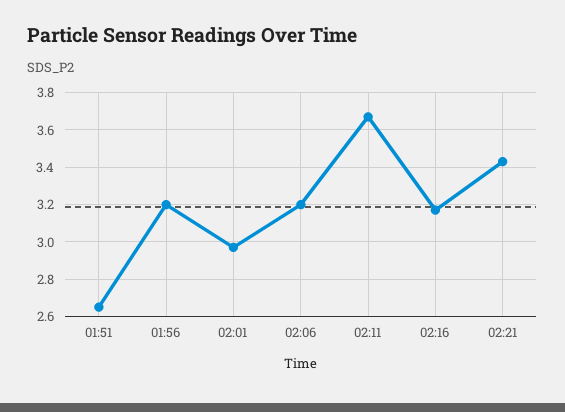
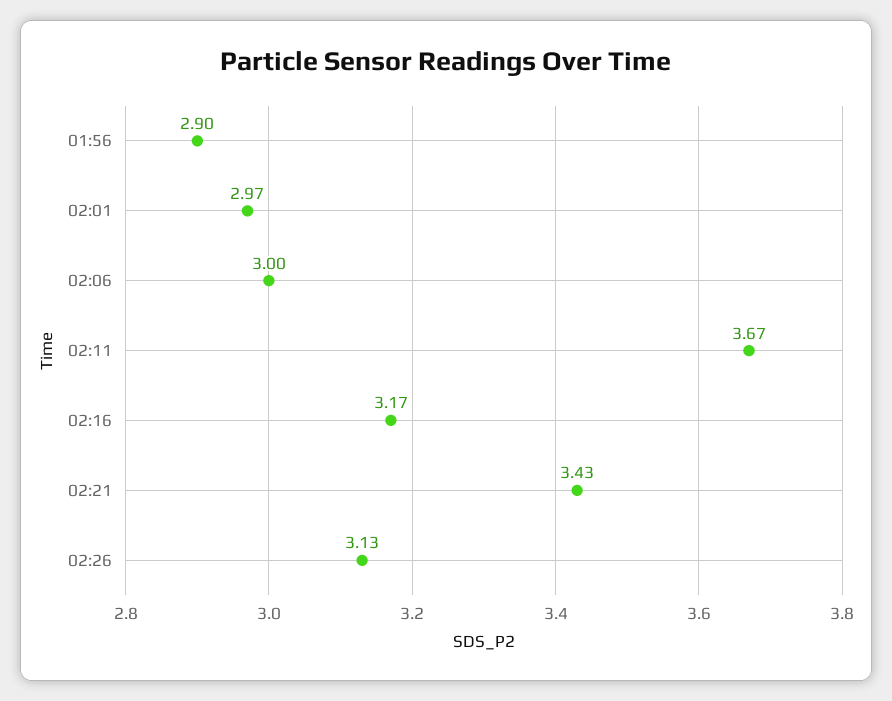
01:51: 2.65 -> none
01:56: 3.2 -> 2.9
02:06: 3.2 -> 3
02:26: none -> 3.13

